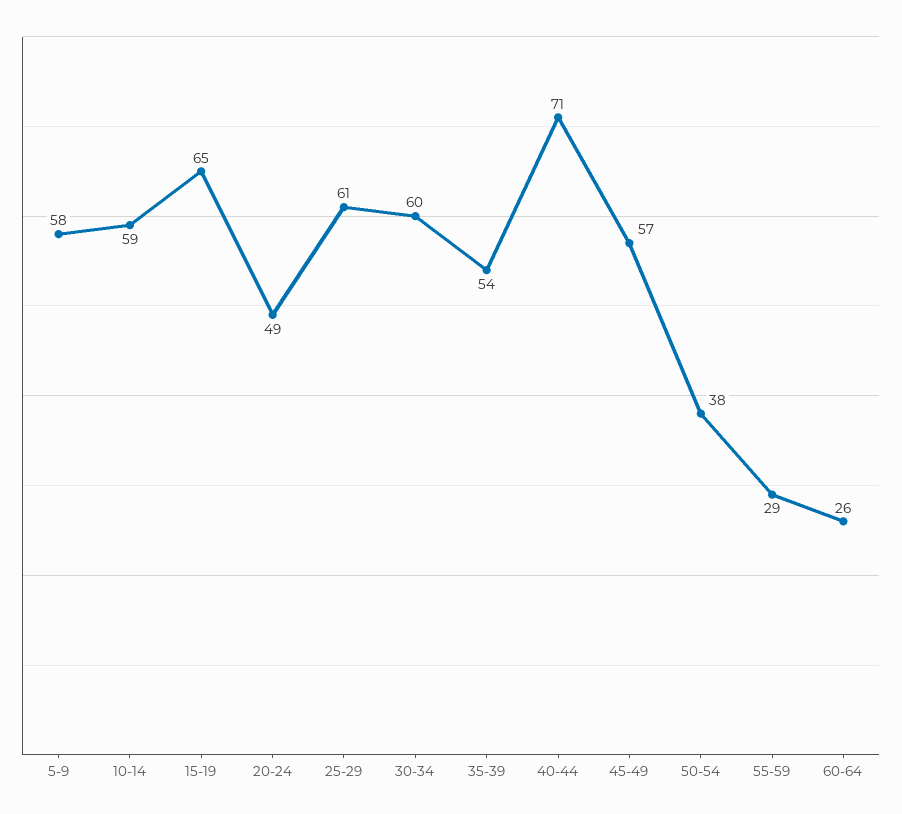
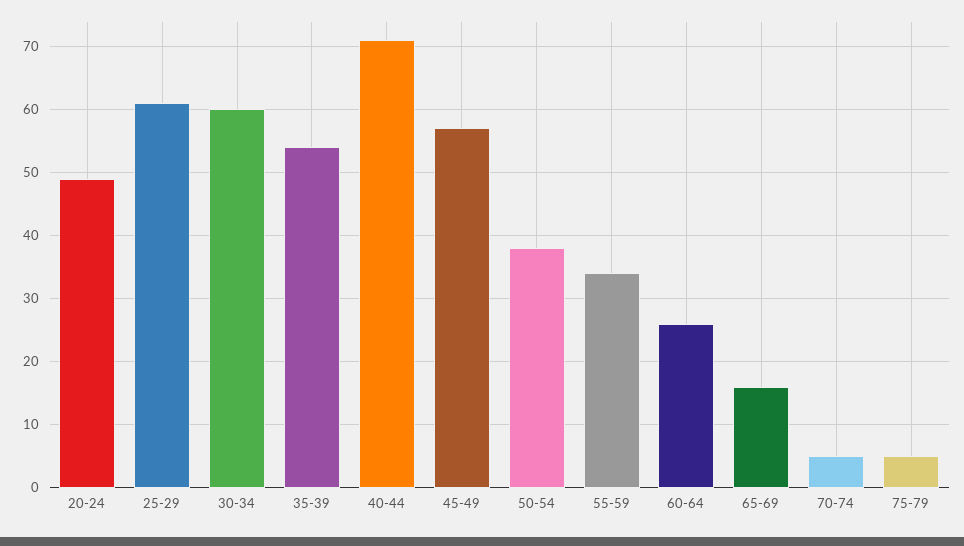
5-9: 58 -> none
10-14: 59 -> none
15-19: 65 -> none
55-59: 29 -> 34
65-69: none -> 16
70-74: none -> 5
75-79: none -> 5

